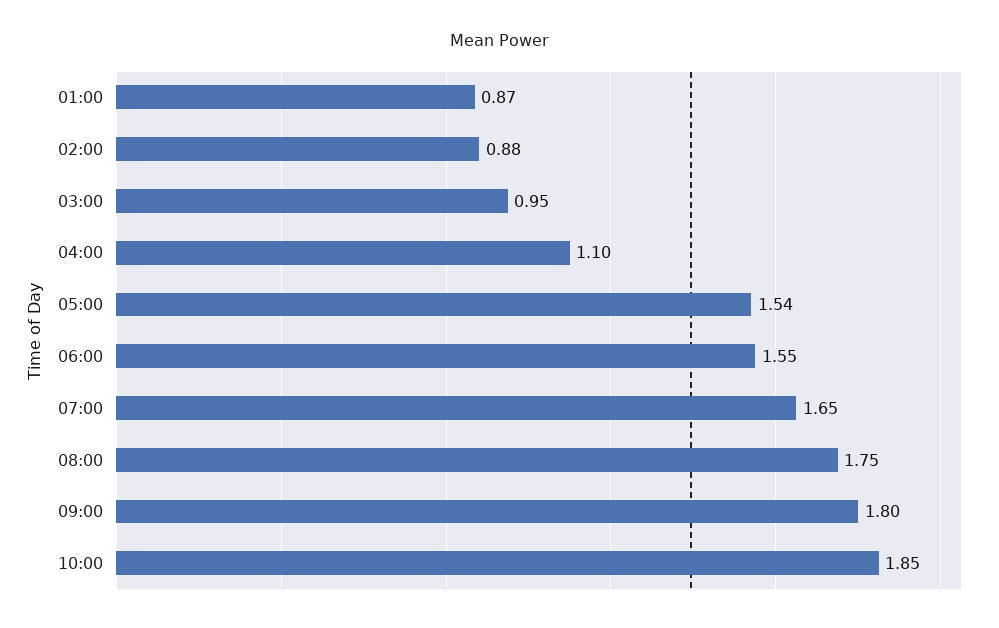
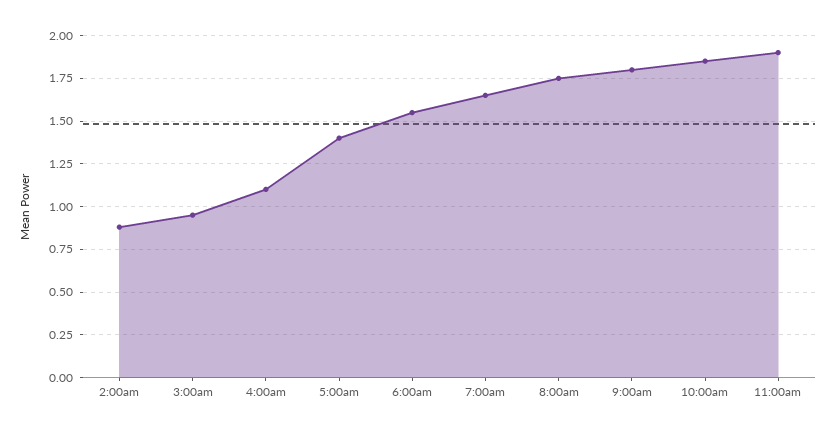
01:00: 0.87 -> none
05:00: 1.54 -> 1.4
11:00am: none -> 1.9

